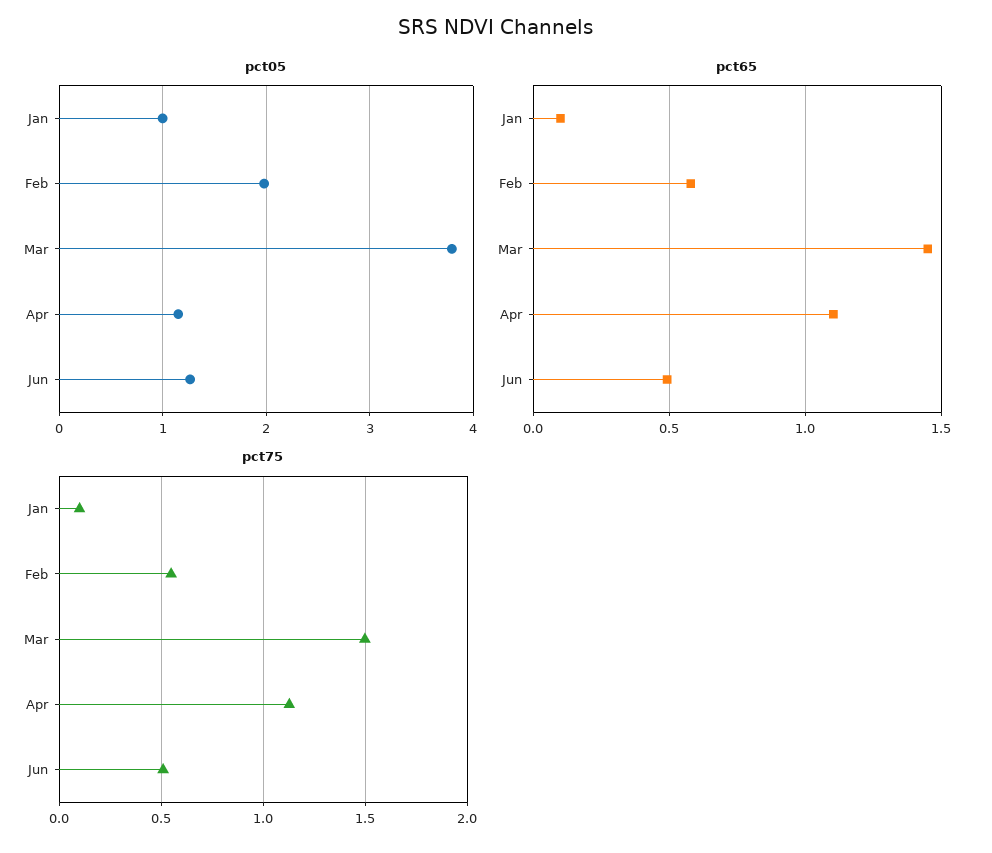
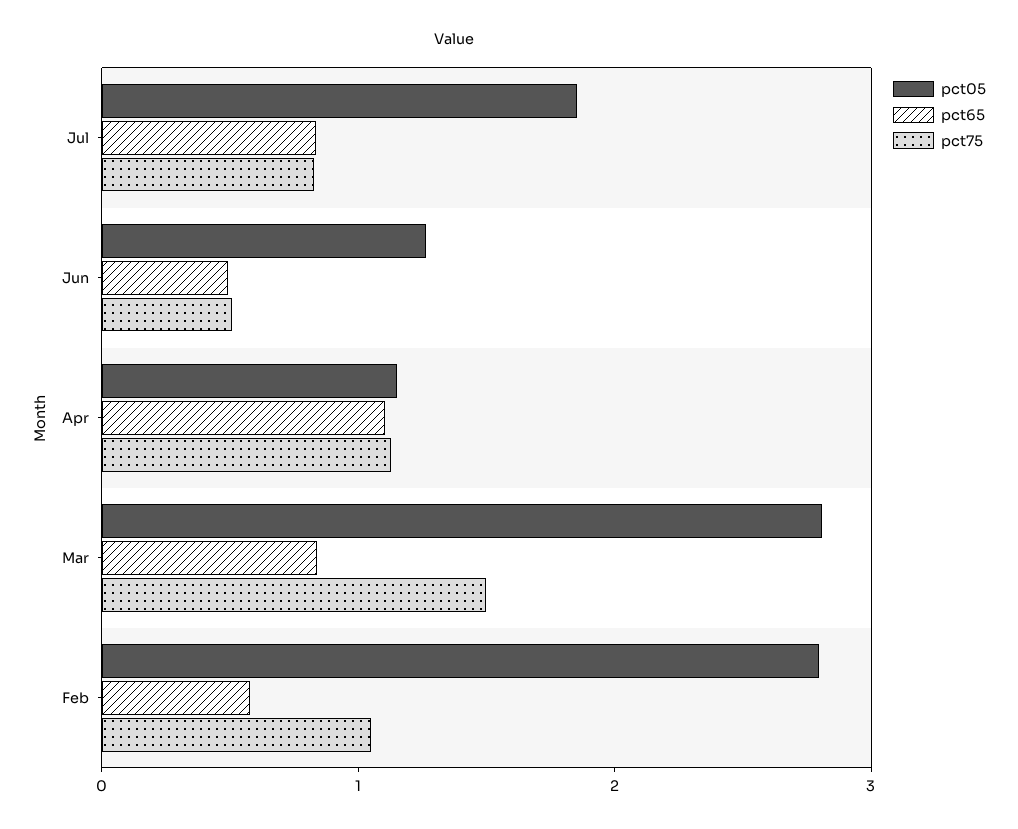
pct05, Jan: 1 -> none
pct05, Feb: 2 -> 2.8
pct05, Mar: 3.8 -> 2.8
pct65, Jan: 0.1 -> none
pct65, Mar: 1.45 -> 0.8
pct75, Jan: 0.1 -> none
pct75, Feb: 0.55 -> 1
pct05, Jul: none -> 1.8
pct65, Jul: none -> 0.8
pct75, Jul: none -> 0.8

